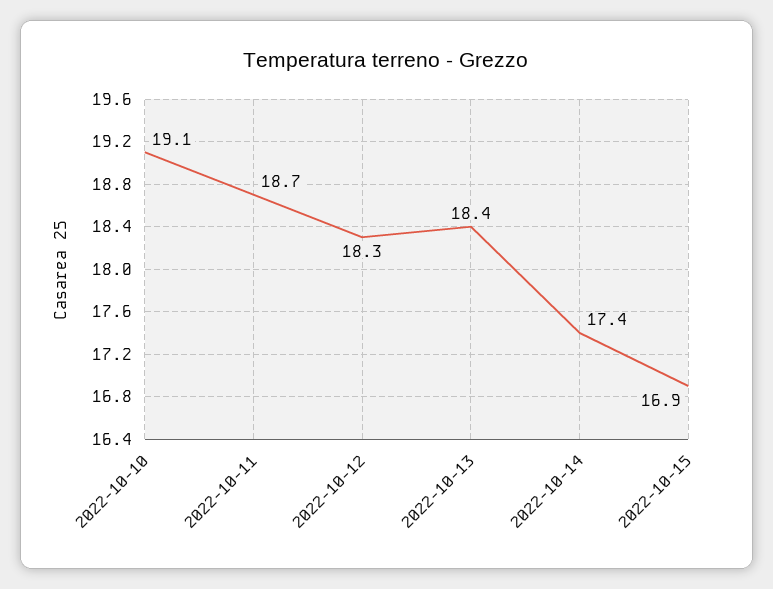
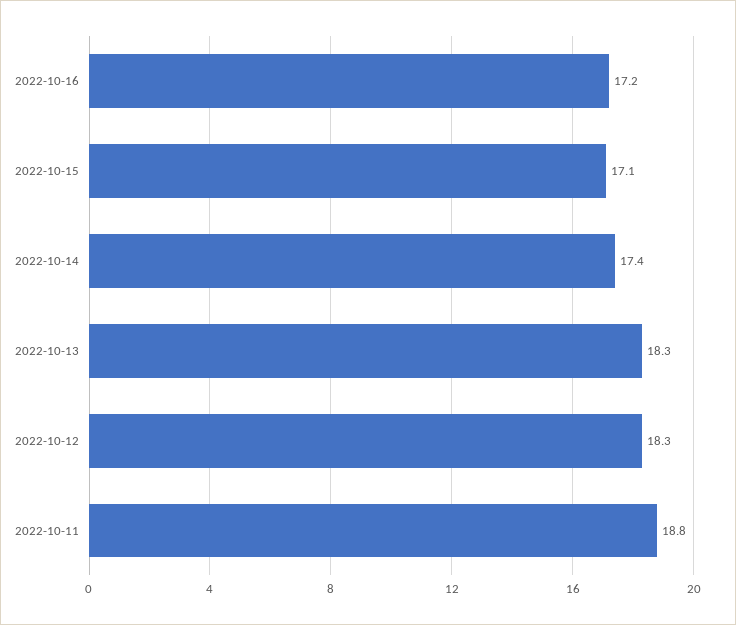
2022-10-10: 19.1 -> none
2022-10-11: 18.7 -> 18.8
2022-10-13: 18.4 -> 18.3
2022-10-15: 16.9 -> 17.1
2022-10-16: none -> 17.2

